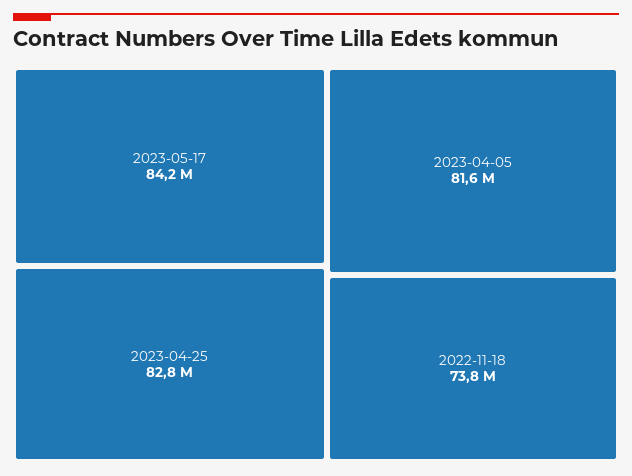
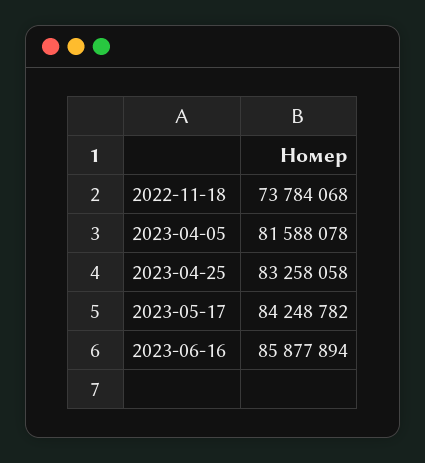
2023-04-25: 82800000 -> 83258058
2023-06-16: none -> 85877894

